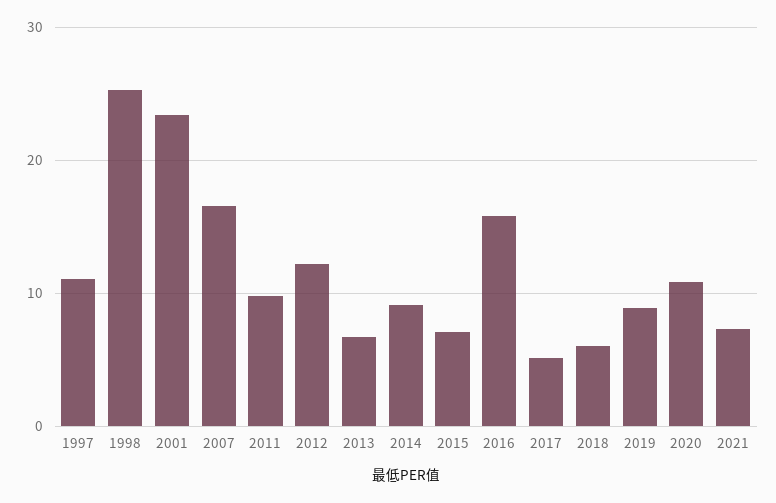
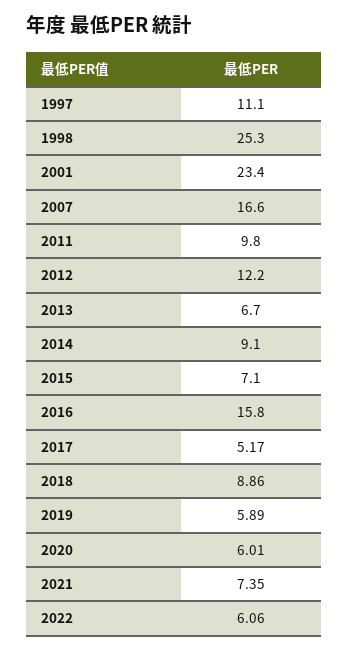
2018: 6 -> 8.86
2019: 9 -> 5.89
2020: 11 -> 6.01
2022: none -> 6.06

